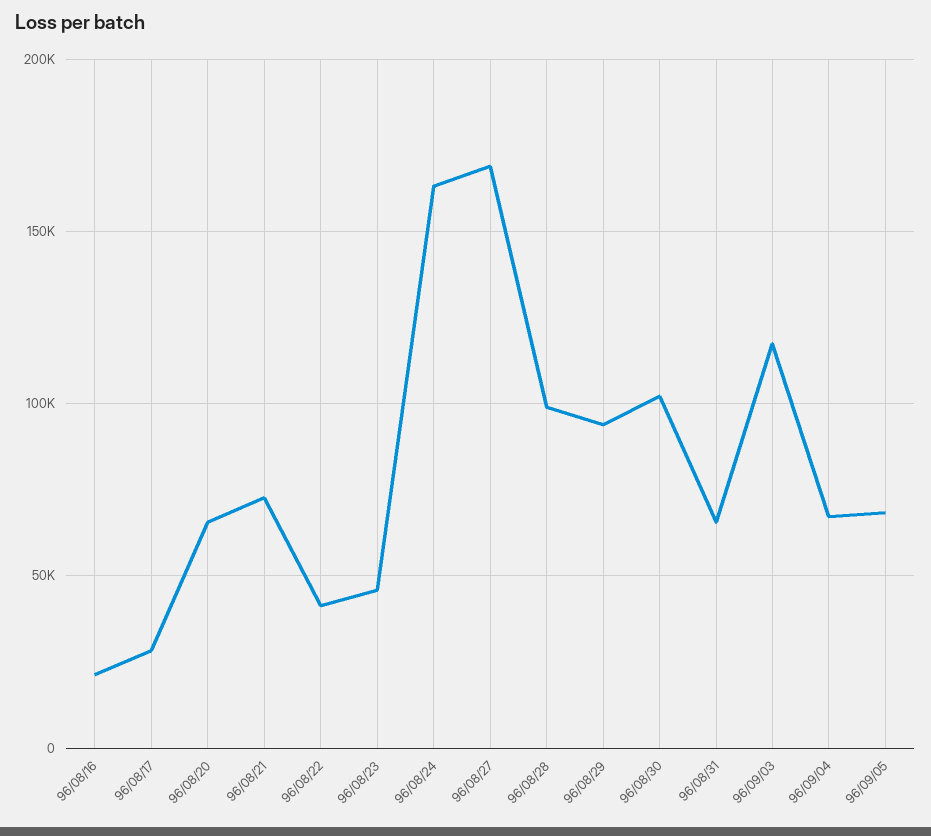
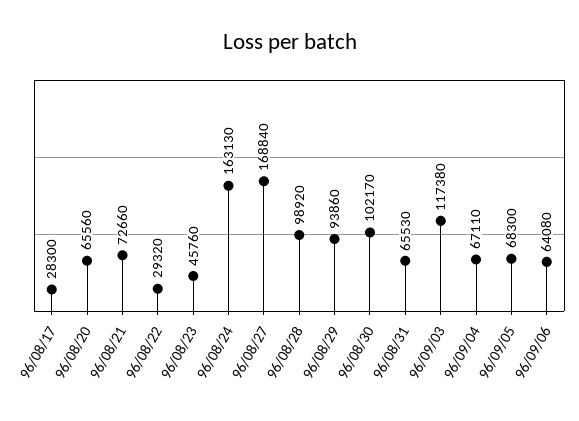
96/08/16: 20000 -> none
96/08/22: 40000 -> 29320
96/09/06: none -> 64080

